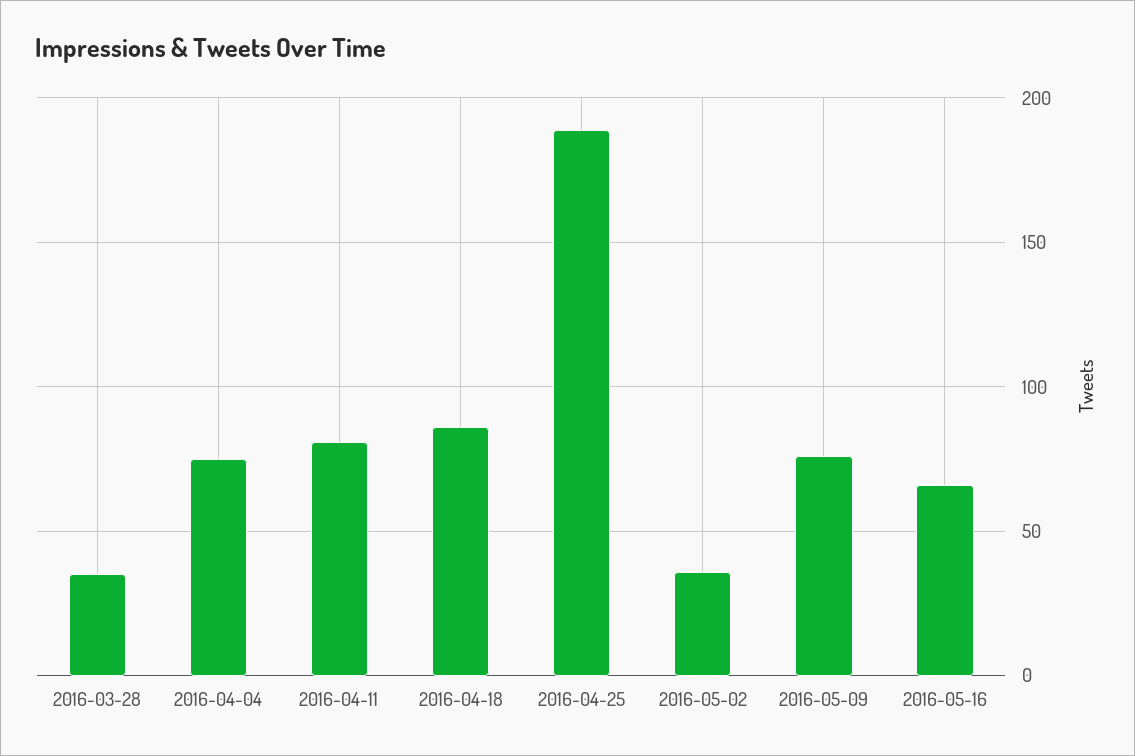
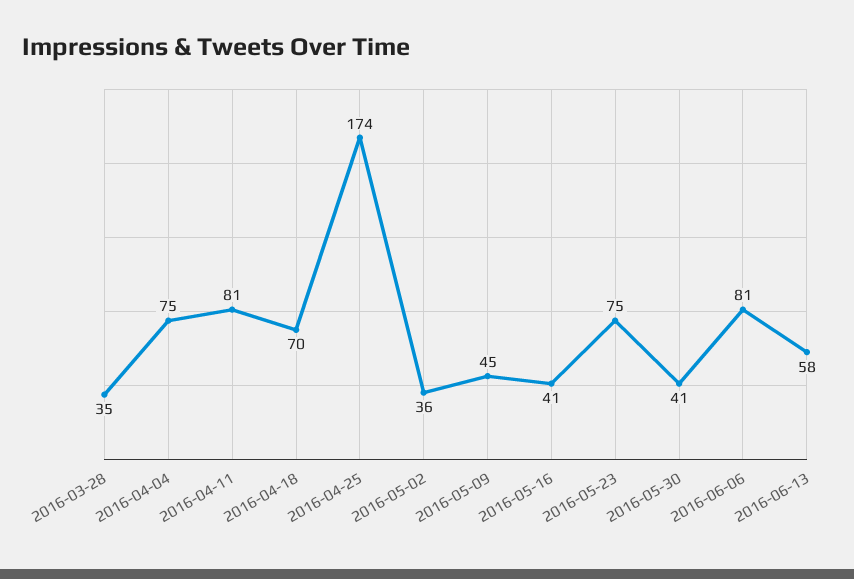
2016-04-18: 85 -> 70
2016-04-25: 190 -> 174
2016-05-09: 75 -> 45
2016-05-16: 65 -> 41
2016-05-23: none -> 75
2016-05-30: none -> 41
2016-06-06: none -> 81
2016-06-13: none -> 58

